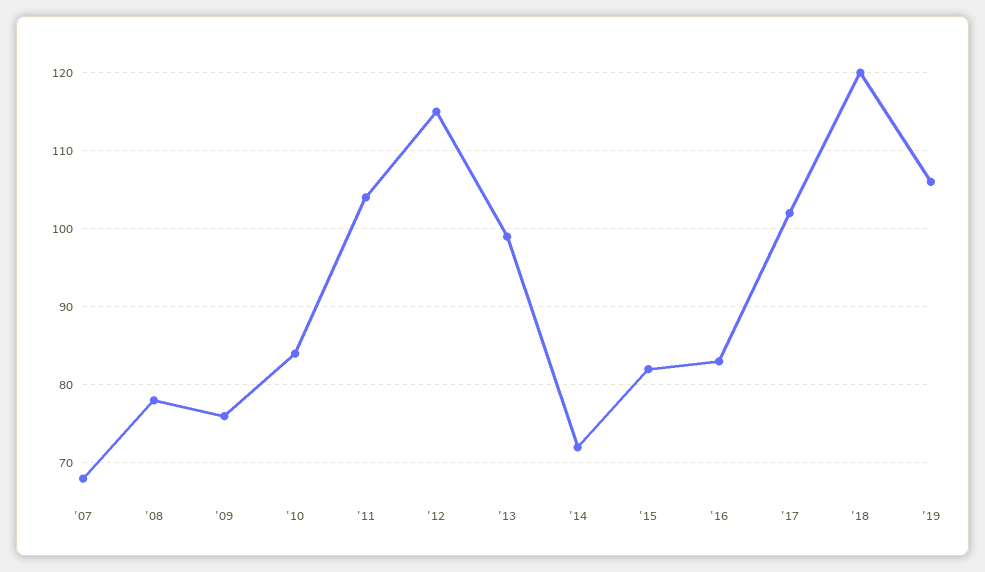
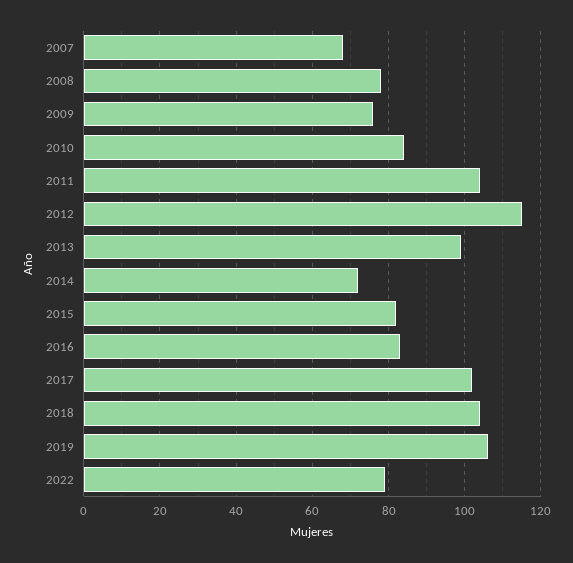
'18: 120 -> 105
2022: none -> 80

